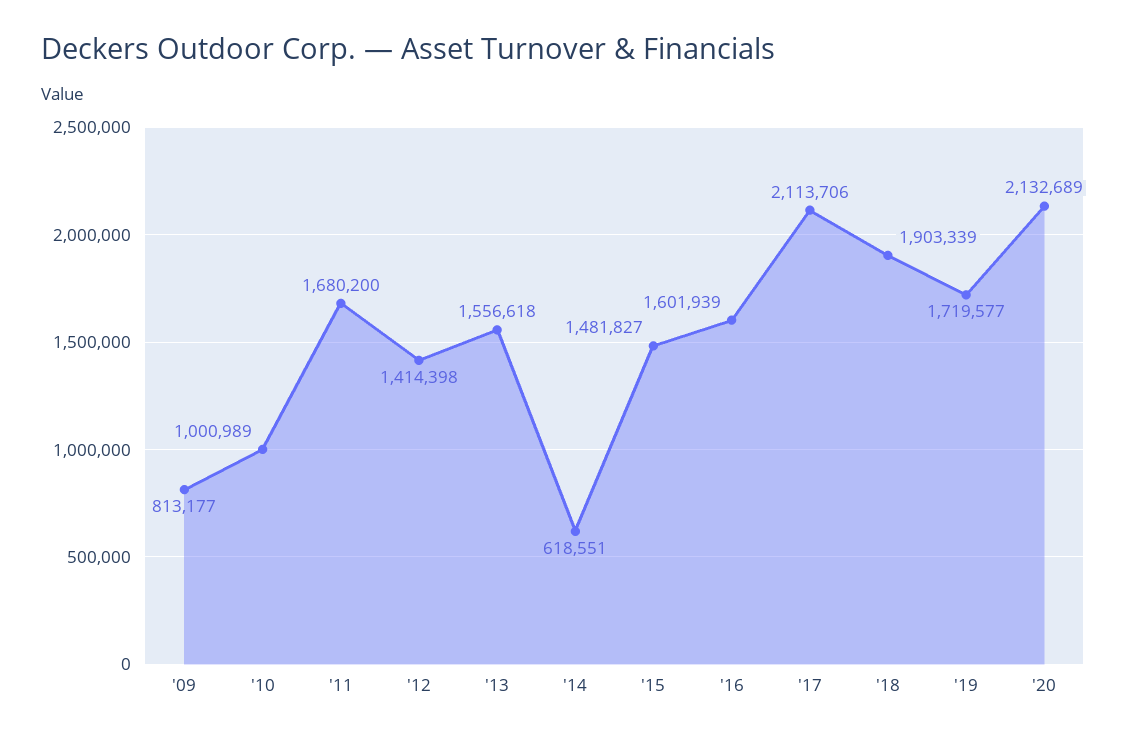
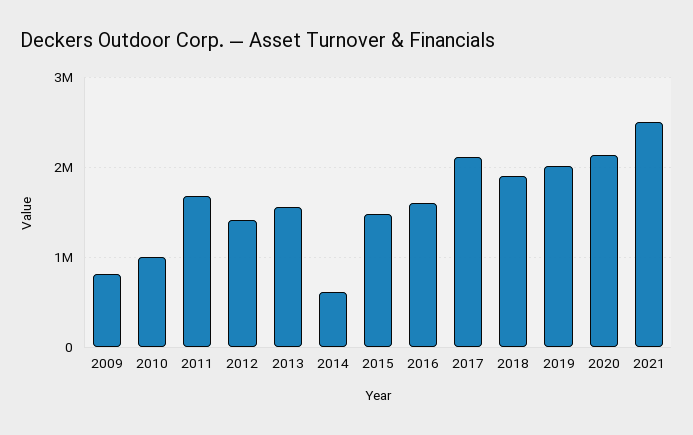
'19: 1719577 -> 2000000
2021: none -> 2500000

